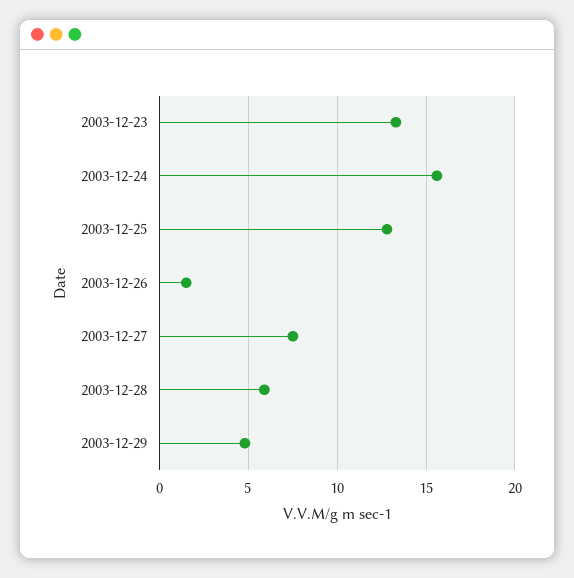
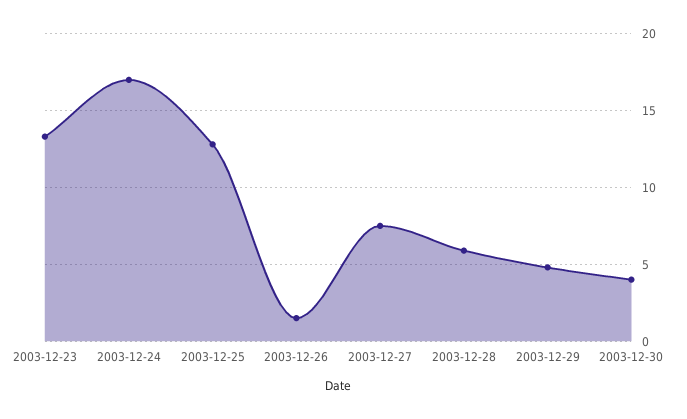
2003-12-24: 15.5 -> 17
2003-12-30: none -> 4

